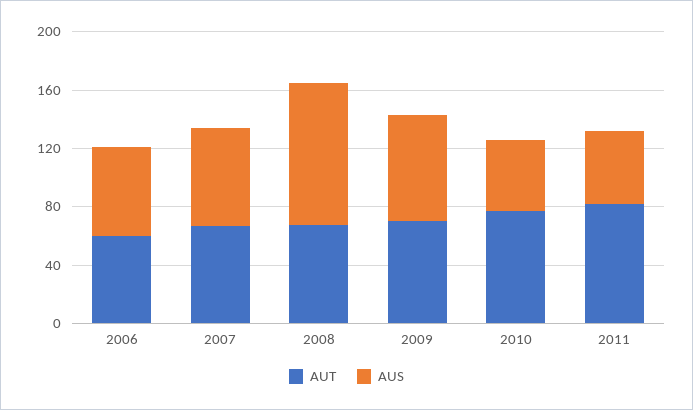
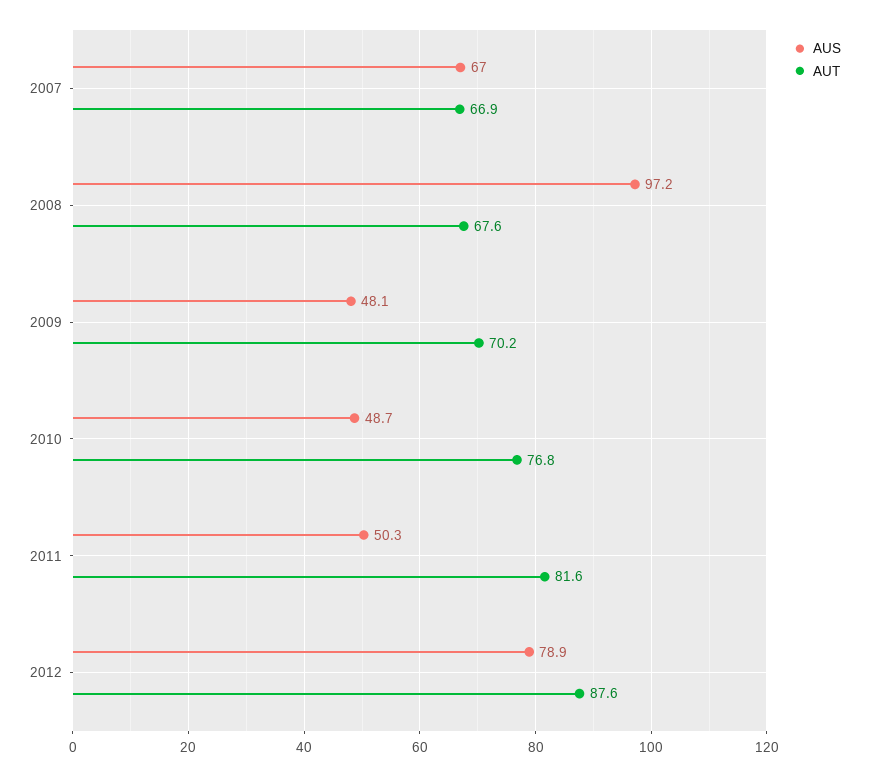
AUT, 2006: 60 -> none
AUS, 2006: 60 -> none
AUS, 2009: 70 -> 48.1
AUS, 2012: none -> 78.9
AUT, 2012: none -> 87.6

